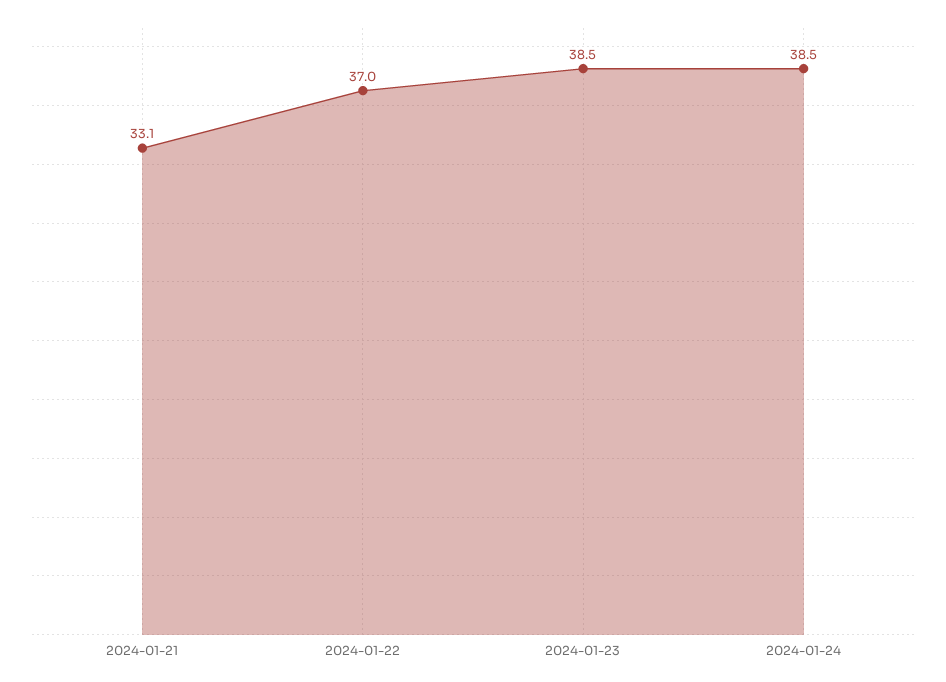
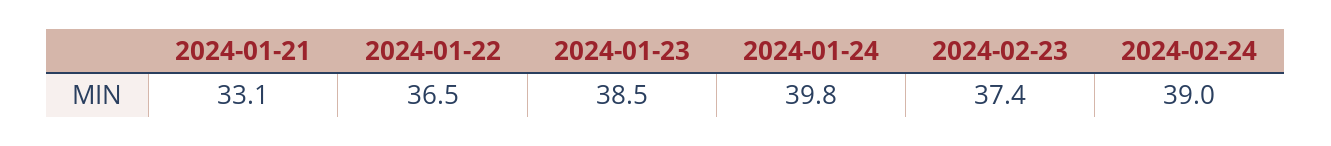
2024-01-22: 37 -> 36.5
2024-01-24: 38.5 -> 39.8
2024-02-23: none -> 37.4
2024-02-24: none -> 39

